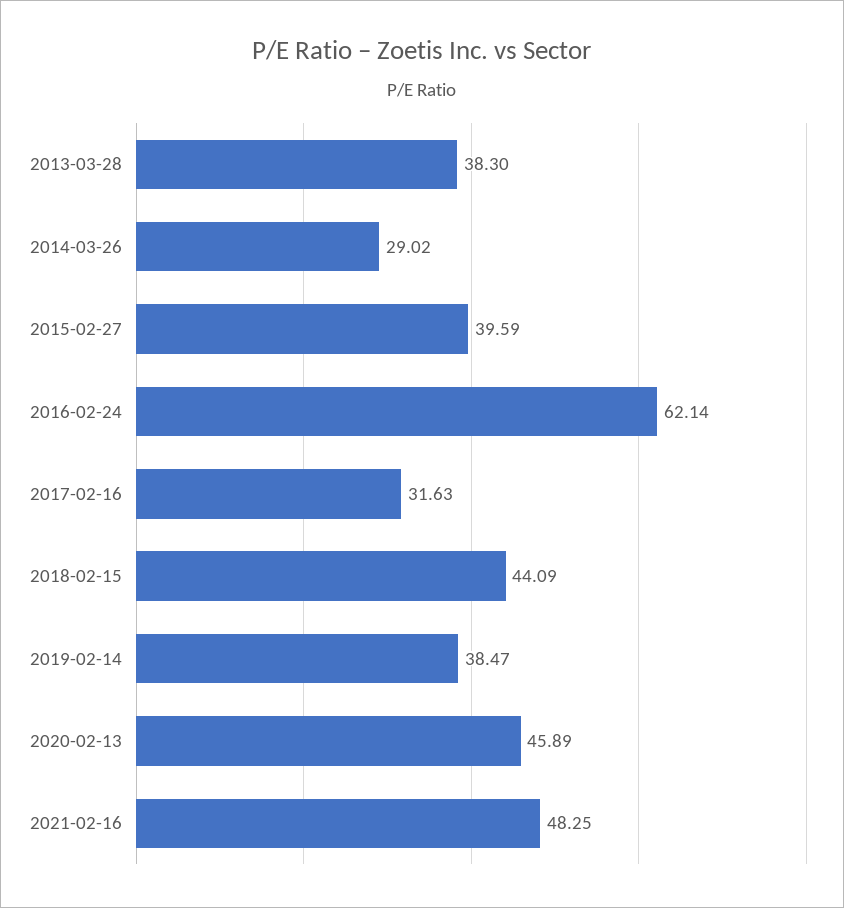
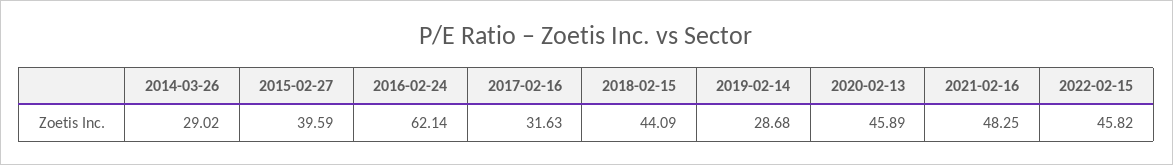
2013-03-28: 38.3 -> none
2019-02-14: 38.47 -> 28.68
2022-02-15: none -> 45.82

